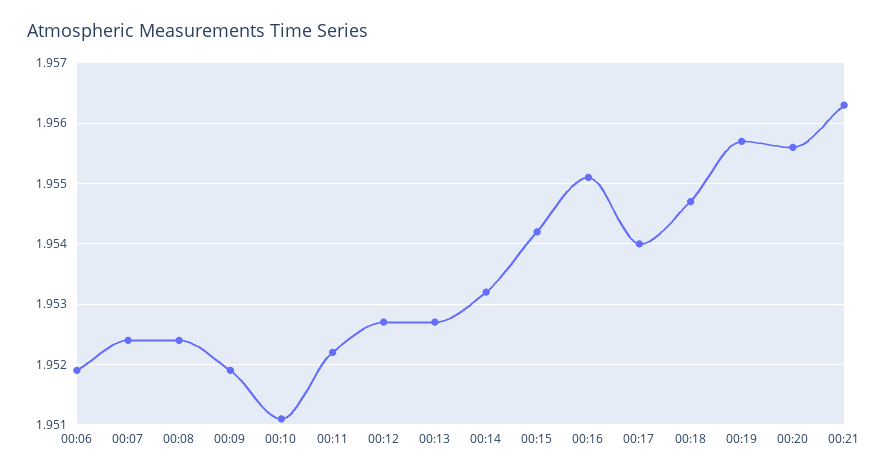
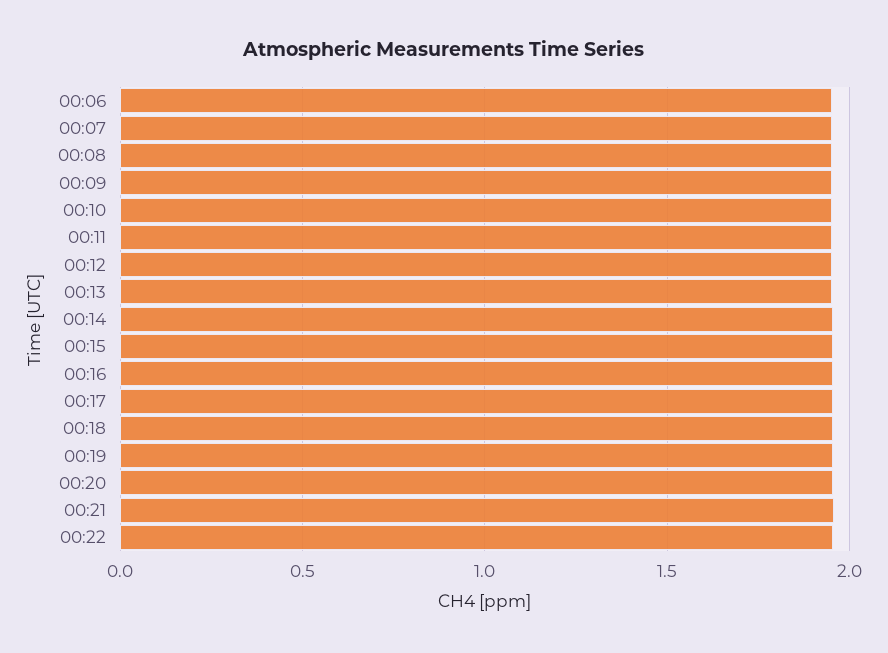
00:22: none -> 1.95

